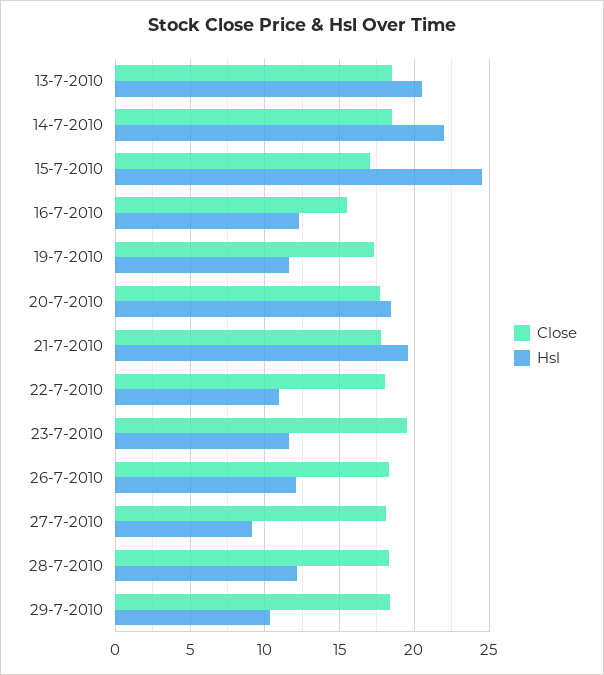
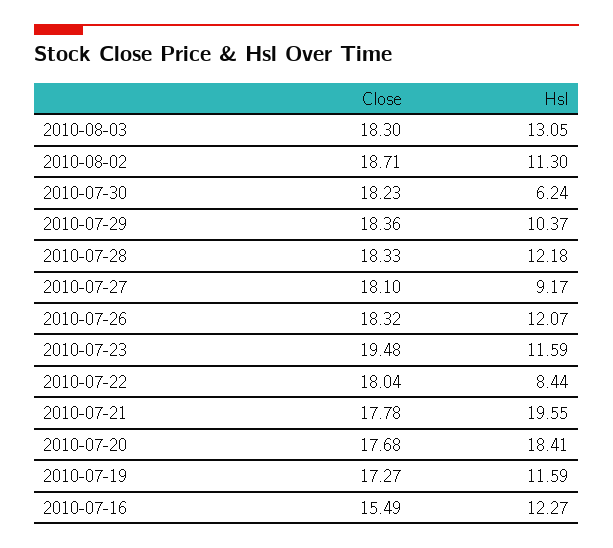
Close, 13-7-2010: 18.5 -> none
Hsl, 13-7-2010: 20.5 -> none
Close, 14-7-2010: 18.5 -> none
Hsl, 14-7-2010: 22 -> none
Close, 15-7-2010: 17 -> none
Hsl, 15-7-2010: 24.5 -> none
Hsl, 22-7-2010: 11 -> 8.44
Close, 2010-08-03: none -> 18.3
Hsl, 2010-08-03: none -> 13.05
Close, 2010-08-02: none -> 18.71
Hsl, 2010-08-02: none -> 11.3
Close, 2010-07-30: none -> 18.23
Hsl, 2010-07-30: none -> 6.24

